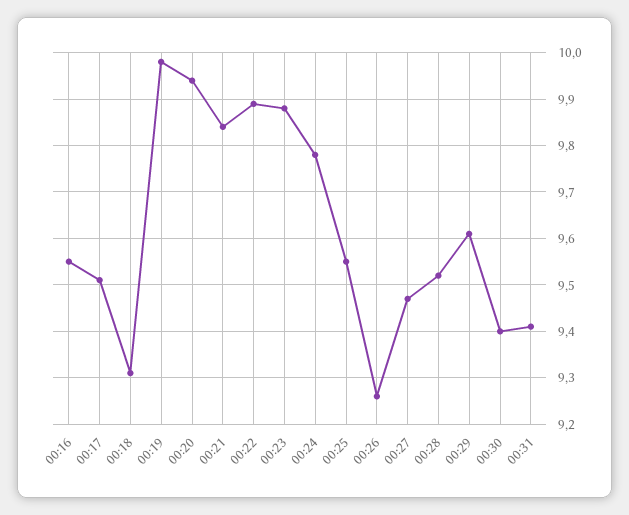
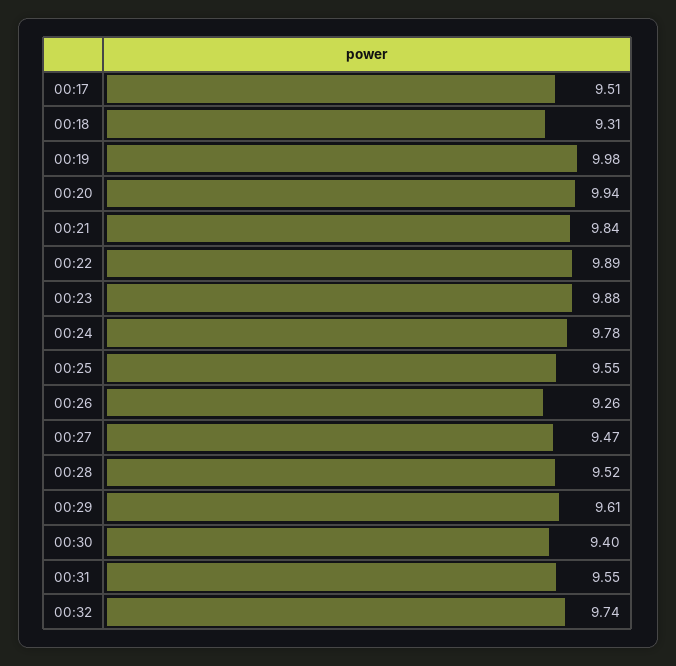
00:16: 9.55 -> none
00:31: 9.4 -> 9.55
00:32: none -> 9.74

